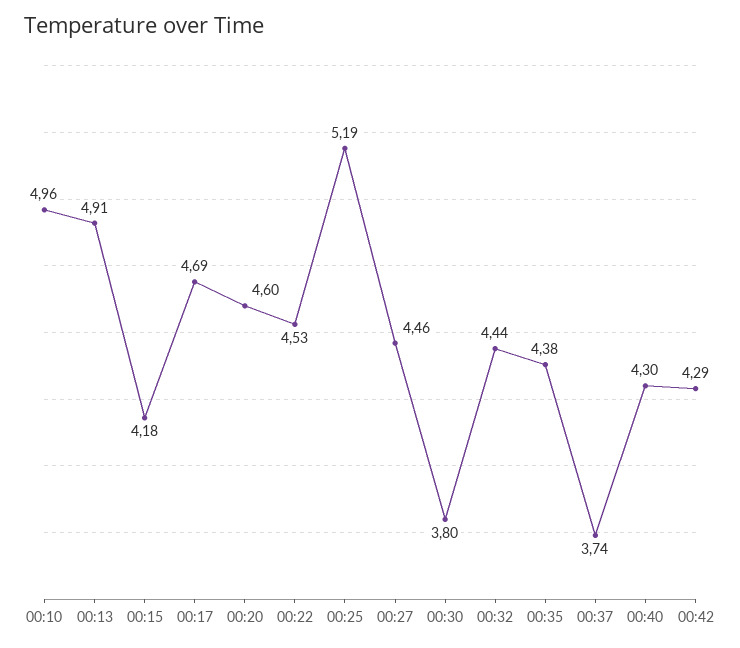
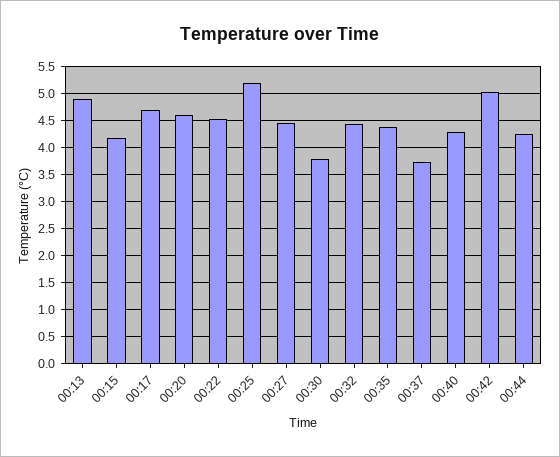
00:10: 4.96 -> none
00:42: 4.29 -> 5
00:44: none -> 4.25

